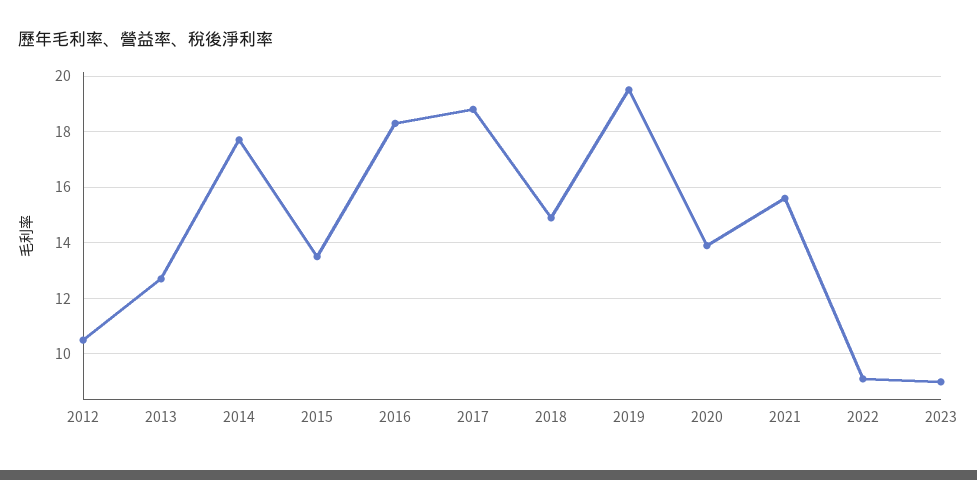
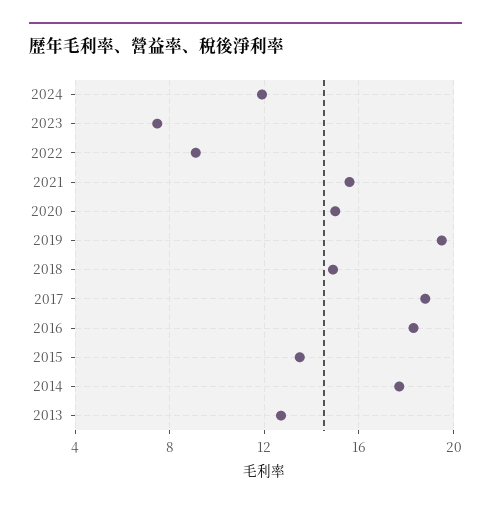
2012: 10.5 -> none
2020: 14 -> 15
2023: 9 -> 7.5
2024: none -> 12

